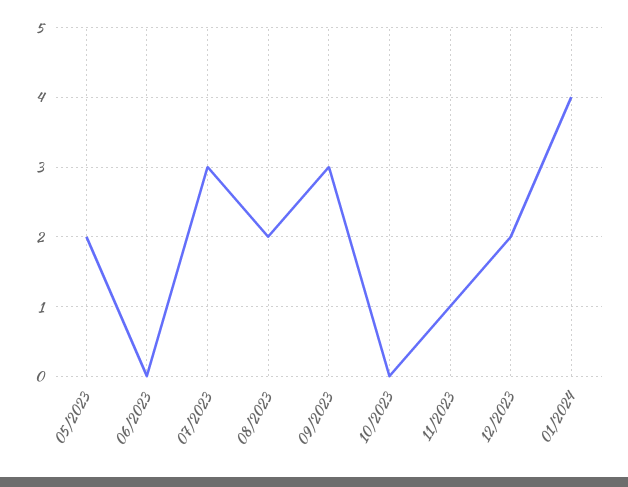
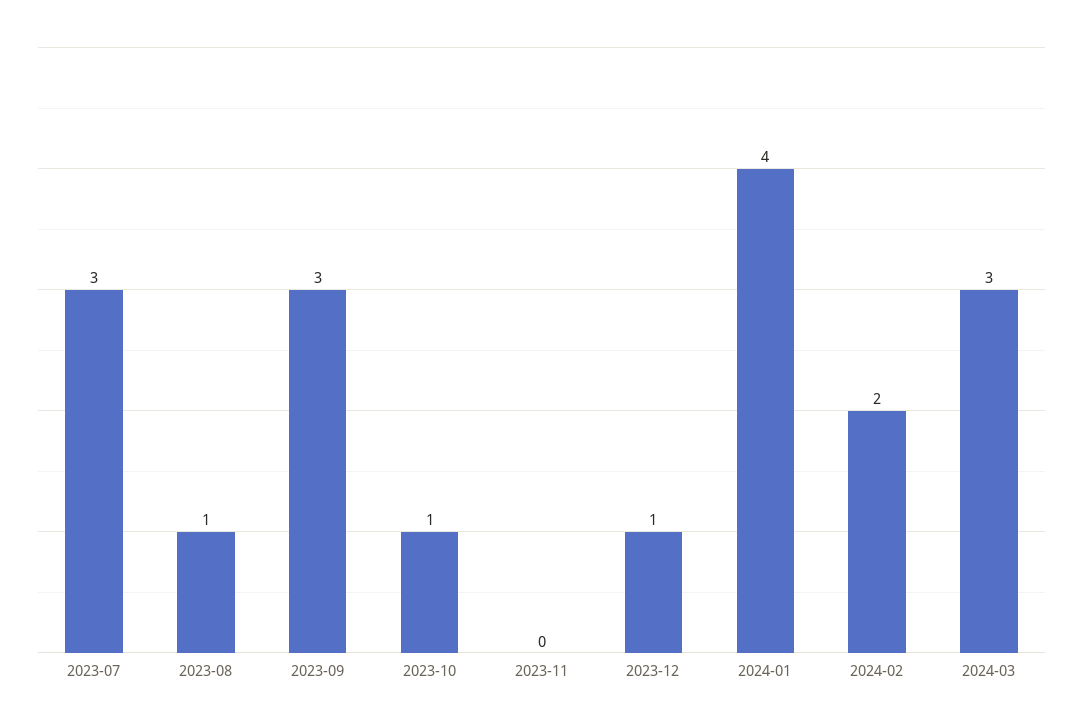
05/2023: 2 -> none
06/2023: 0 -> none
08/2023: 2 -> 1
10/2023: 0 -> 1
11/2023: 1 -> 0
12/2023: 2 -> 1
2024-02: none -> 2
2024-03: none -> 3

